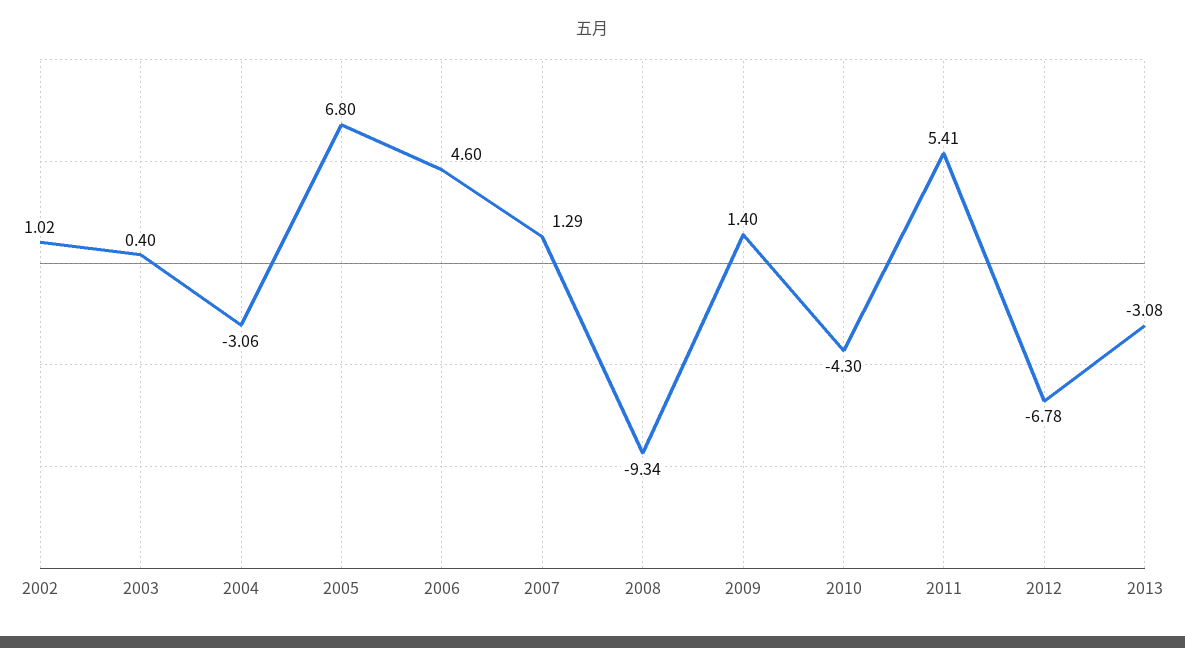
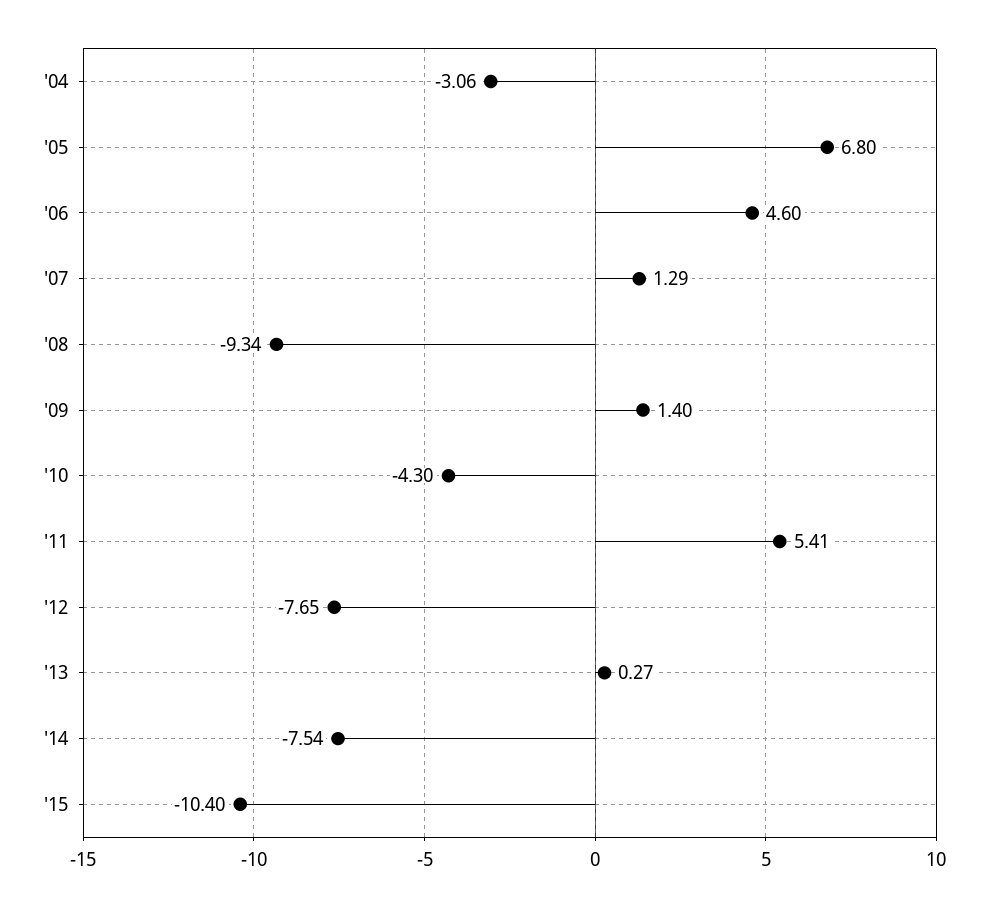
2002: 1.02 -> none
2003: 0.4 -> none
2012: -6.78 -> -7.65
2013: -3.08 -> 0.27
'14: none -> -7.54
'15: none -> -10.4

